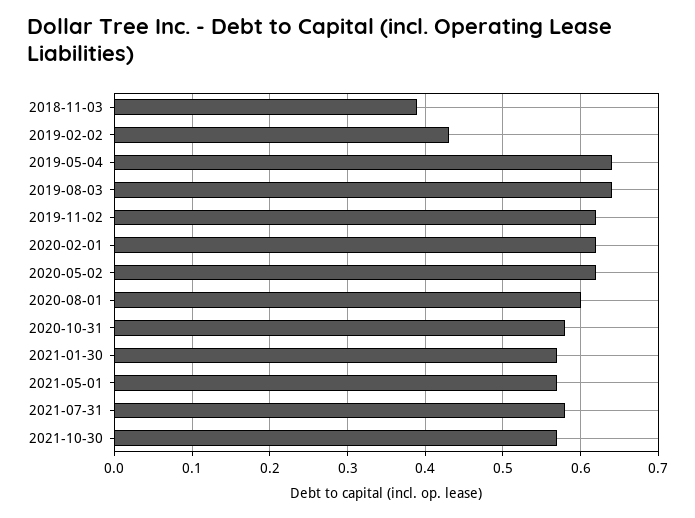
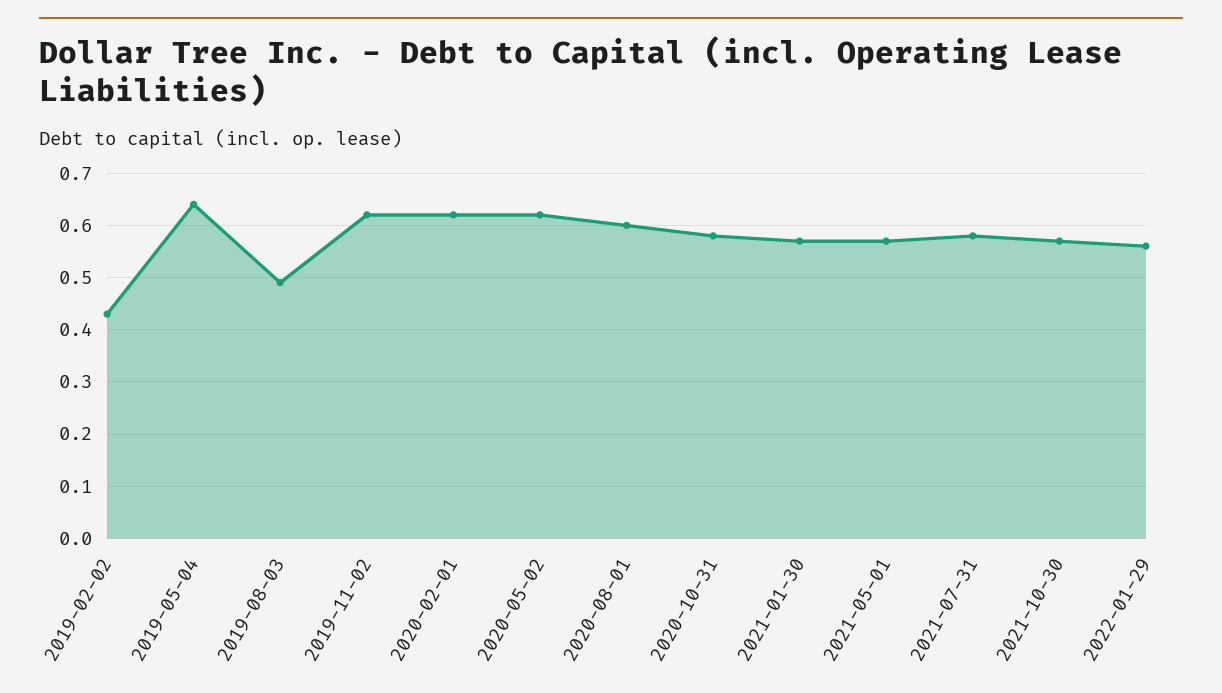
2018-11-03: 0.39 -> none
2019-08-03: 0.64 -> 0.5
2022-01-29: none -> 0.55

